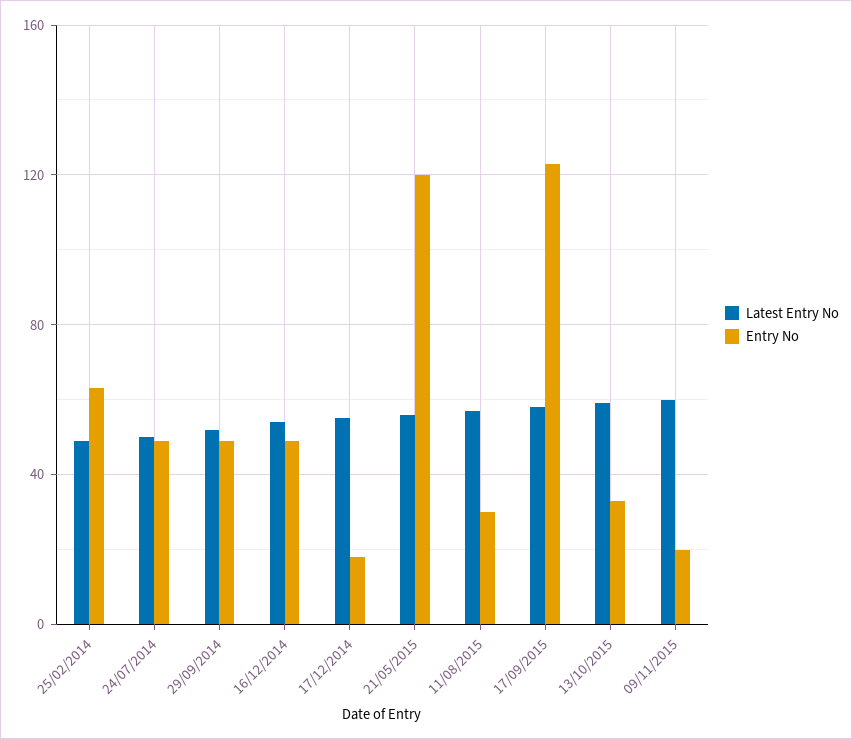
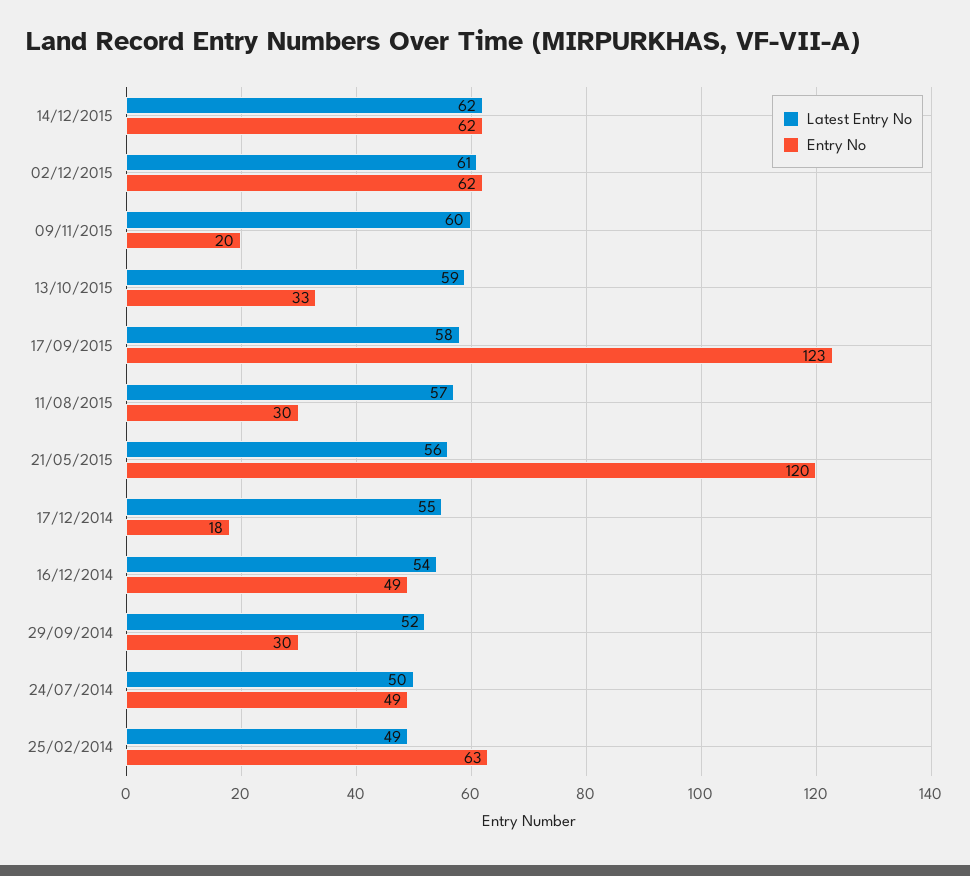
Entry No, 29/09/2014: 50 -> 30
Latest Entry No, 14/12/2015: none -> 62
Entry No, 14/12/2015: none -> 62
Latest Entry No, 02/12/2015: none -> 61
Entry No, 02/12/2015: none -> 62

